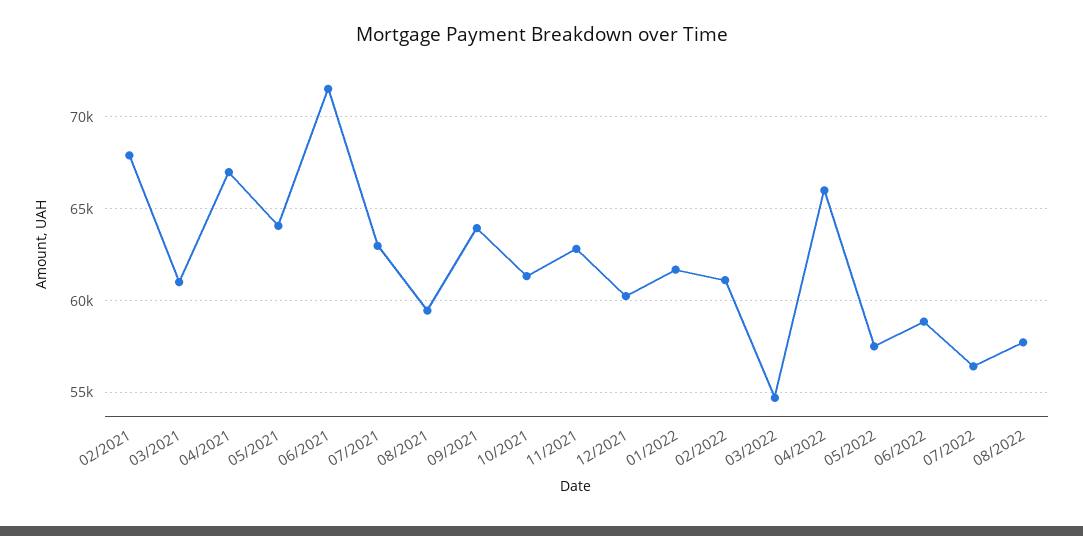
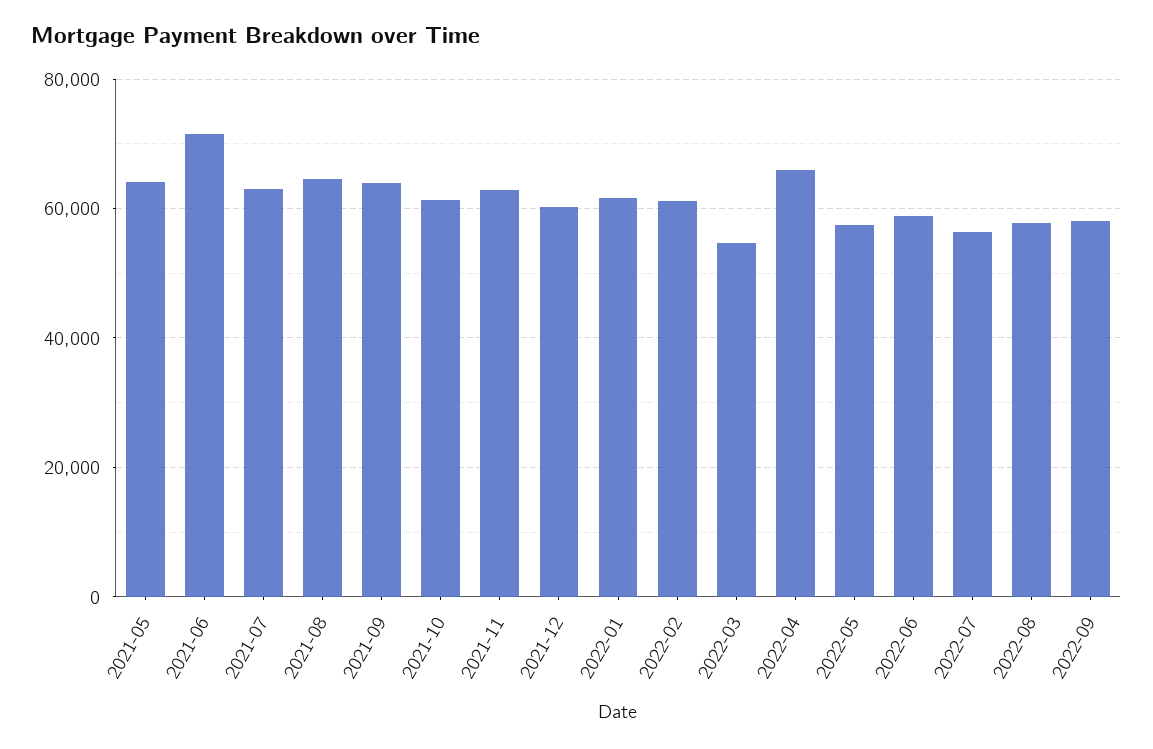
02/2021: 68000 -> none
03/2021: 61000 -> none
04/2021: 67000 -> none
08/2021: 59500 -> 64000
2022-09: none -> 58000

